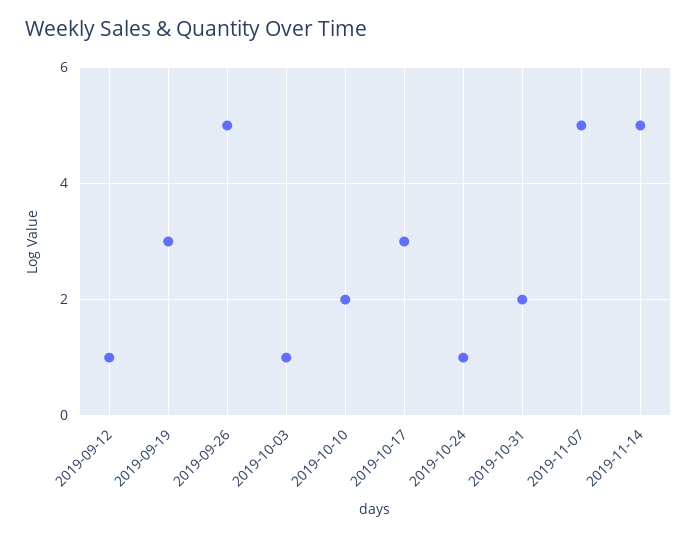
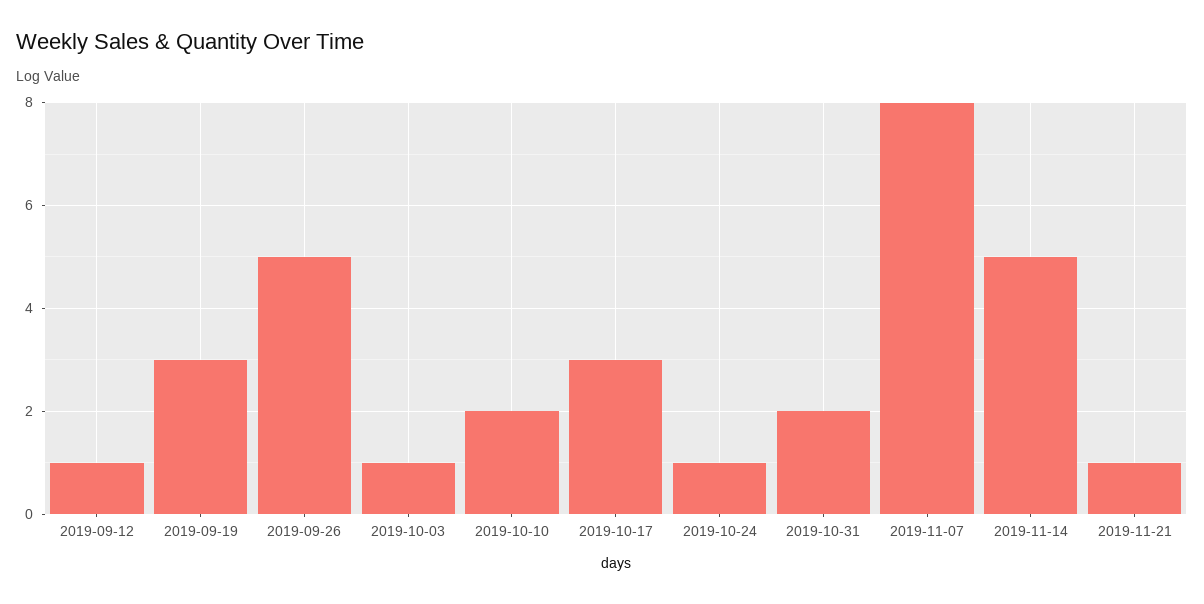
2019-11-07: 5 -> 8
2019-11-21: none -> 1

